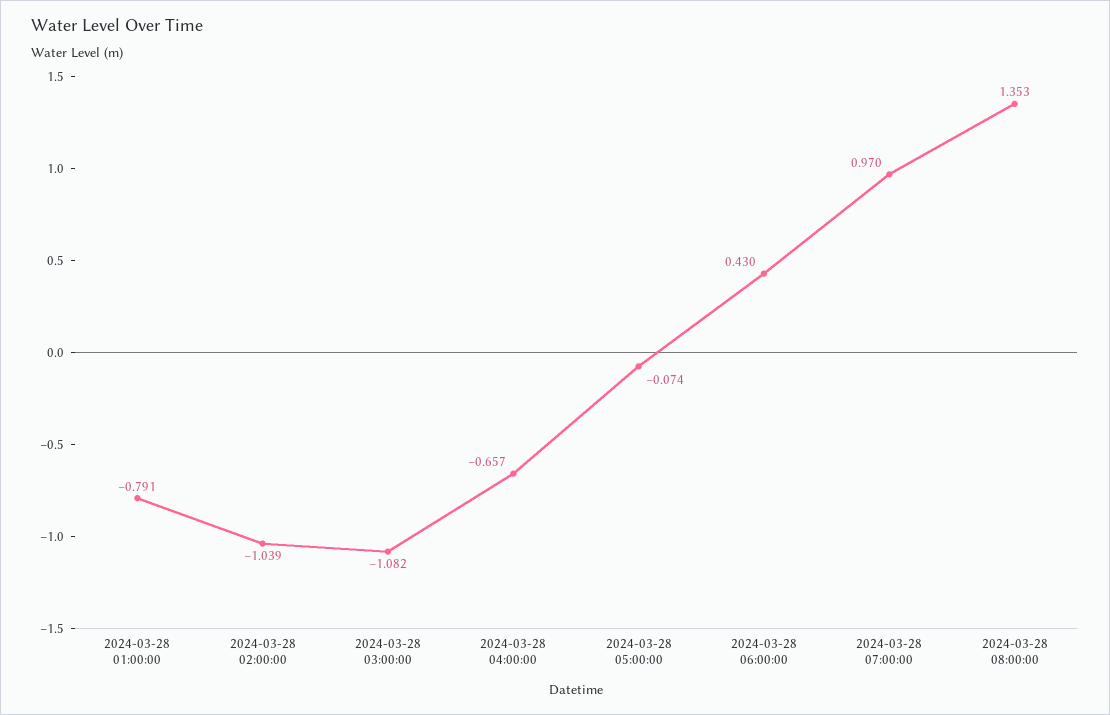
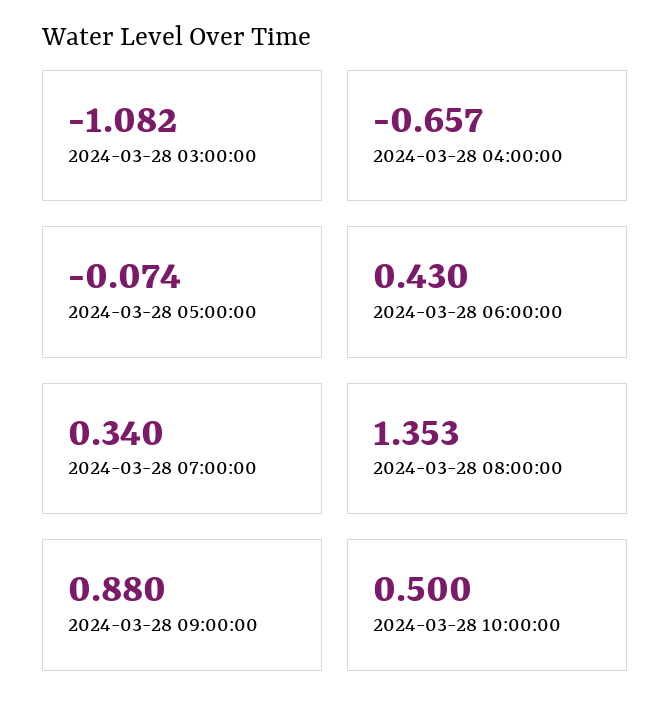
2024-03-28 01:00:00: -0.791 -> none
2024-03-28 02:00:00: -1.039 -> none
2024-03-28 07:00:00: 0.97 -> 0.34
2024-03-28 09:00:00: none -> 0.88
2024-03-28 10:00:00: none -> 0.5

